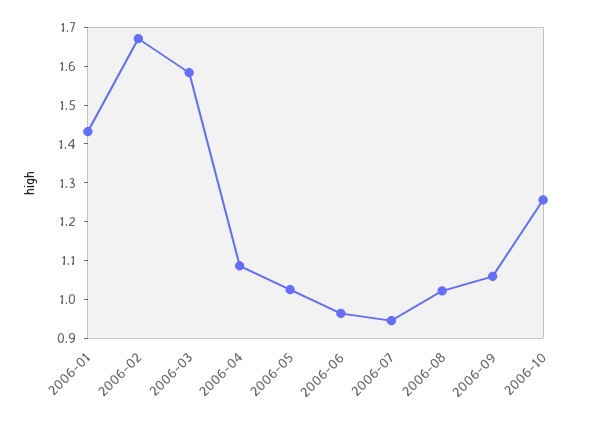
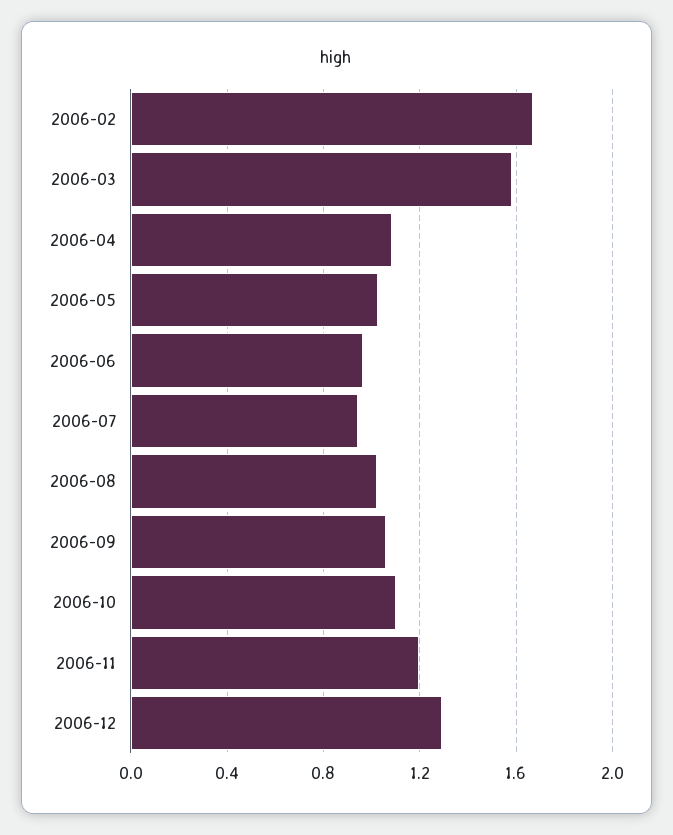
2006-01: 1.425 -> none
2006-10: 1.25 -> 1.1
2006-11: none -> 1.2
2006-12: none -> 1.3

